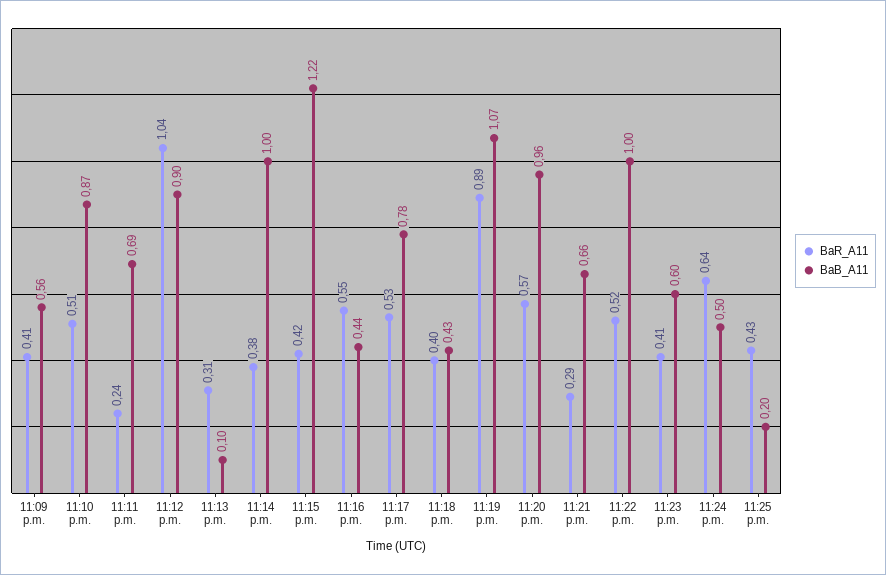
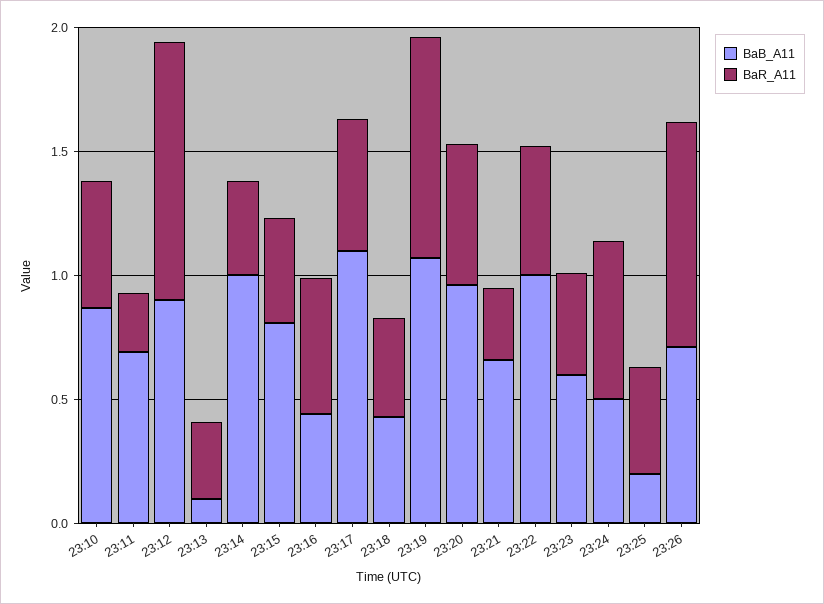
BaR_A11, 11:09 p.m.: 0.41 -> none
BaB_A11, 11:09 p.m.: 0.56 -> none
BaB_A11, 11:15 p.m.: 1.22 -> 0.8
BaB_A11, 11:17 p.m.: 0.78 -> 1.1
BaB_A11, 23:26: none -> 0.7
BaR_A11, 23:26: none -> 0.9

